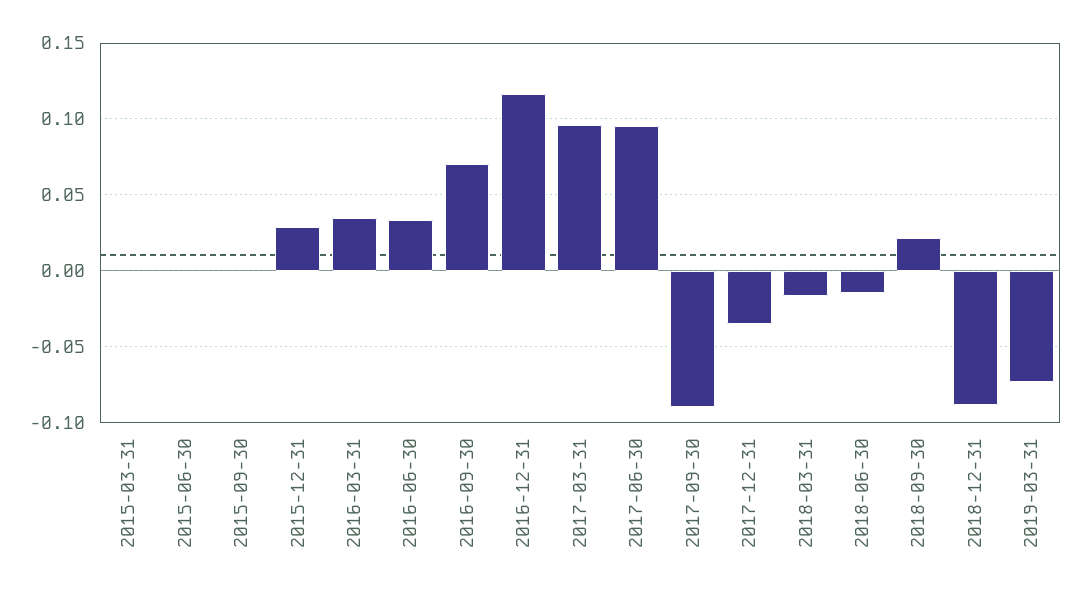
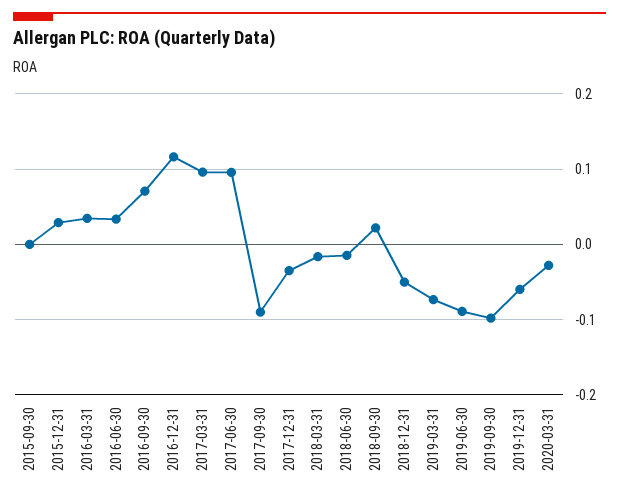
2015-03-31: 0 -> none
2015-06-30: 0 -> none
2018-12-31: -0.09 -> -0.05
2019-06-30: none -> -0.09
2019-09-30: none -> -0.1
2019-12-31: none -> -0.06
2020-03-31: none -> -0.03

